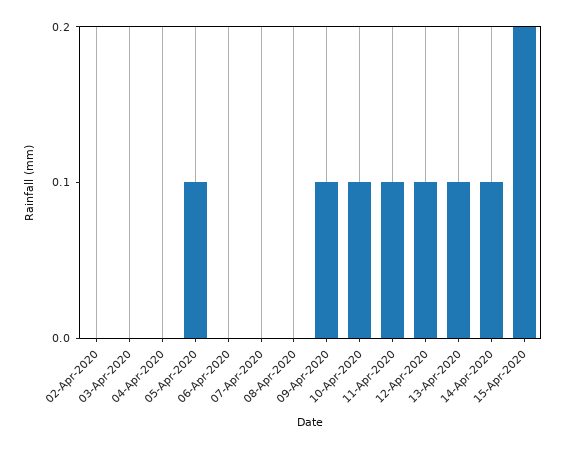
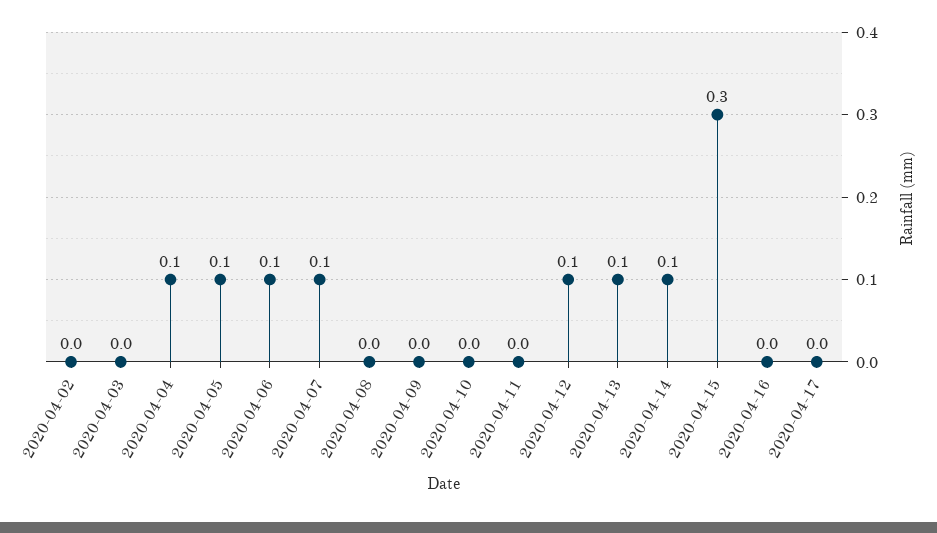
04-Apr-2020: 0 -> 0.1
06-Apr-2020: 0 -> 0.1
07-Apr-2020: 0 -> 0.1
09-Apr-2020: 0.1 -> 0
10-Apr-2020: 0.1 -> 0
11-Apr-2020: 0.1 -> 0
15-Apr-2020: 0.2 -> 0.3
2020-04-16: none -> 0
2020-04-17: none -> 0

